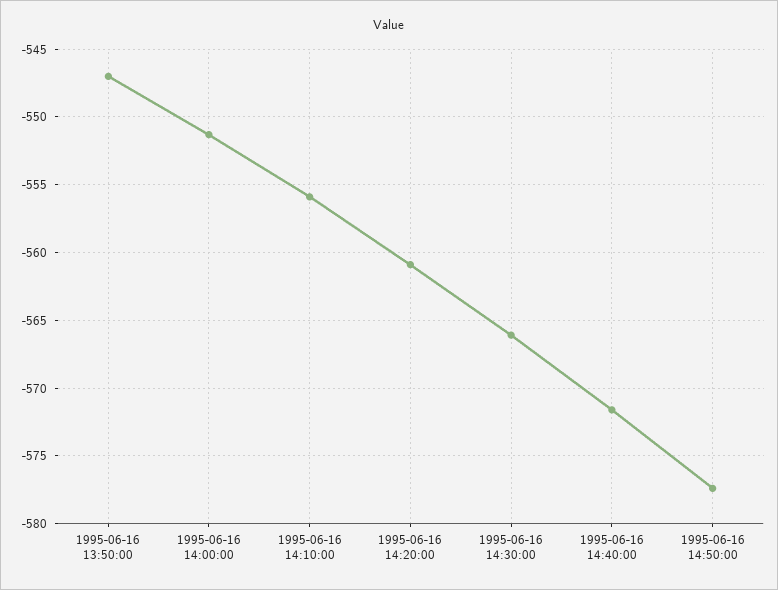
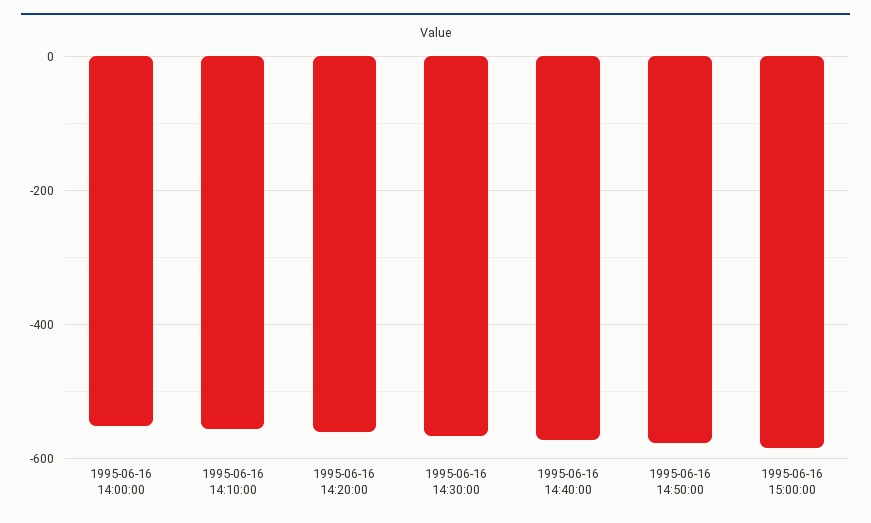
1995-06-16 13:50:00: -547 -> none
1995-06-16 15:00:00: none -> -580

